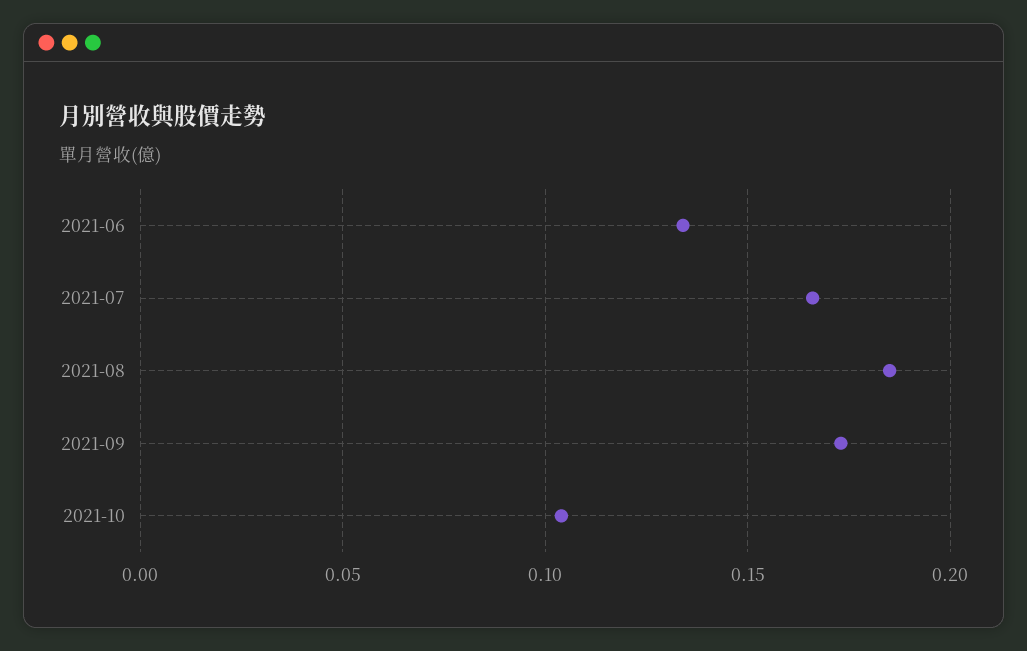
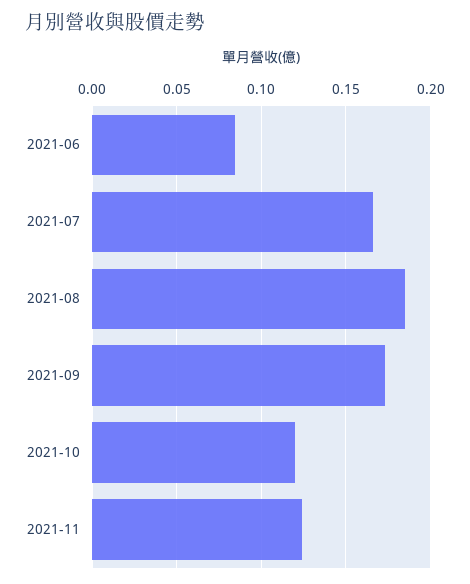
2021-06: 0.135 -> 0.085
2021-10: 0.105 -> 0.12
2021-11: none -> 0.125

